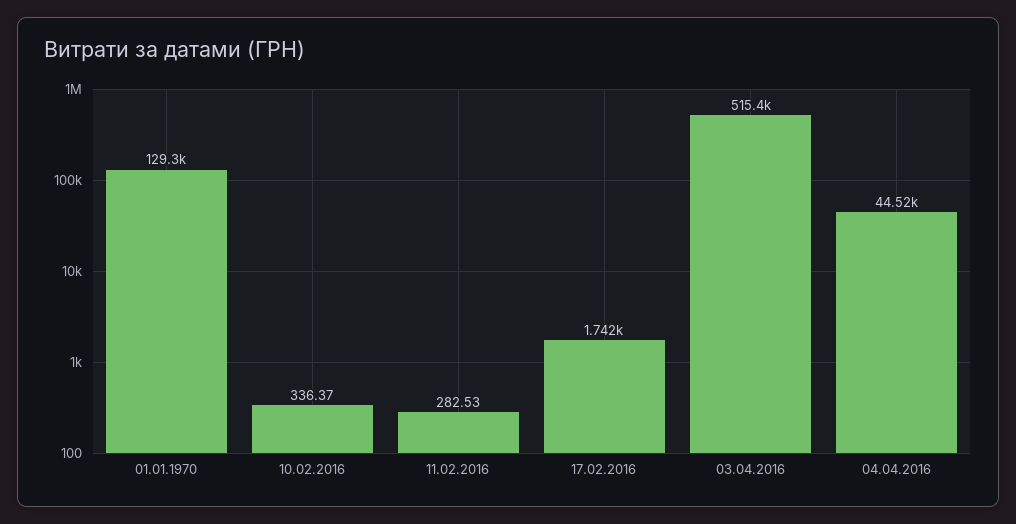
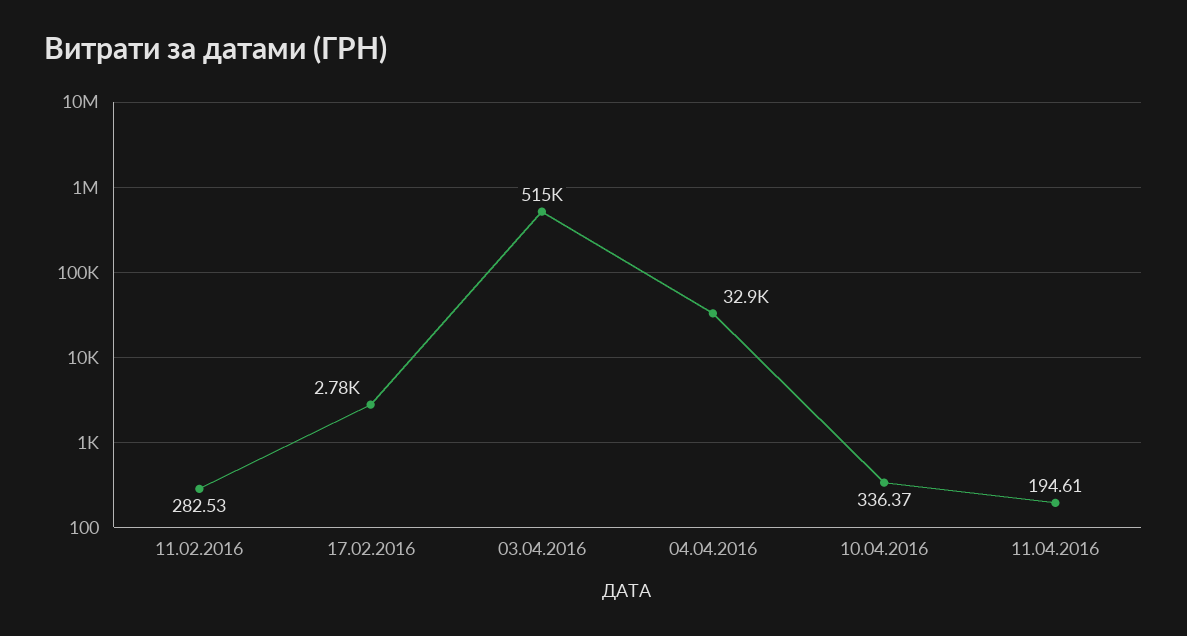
01.01.1970: 129300 -> none
10.02.2016: 336.37 -> none
17.02.2016: 1742 -> 2780
04.04.2016: 44520 -> 32900
10.04.2016: none -> 336.37
11.04.2016: none -> 194.61

